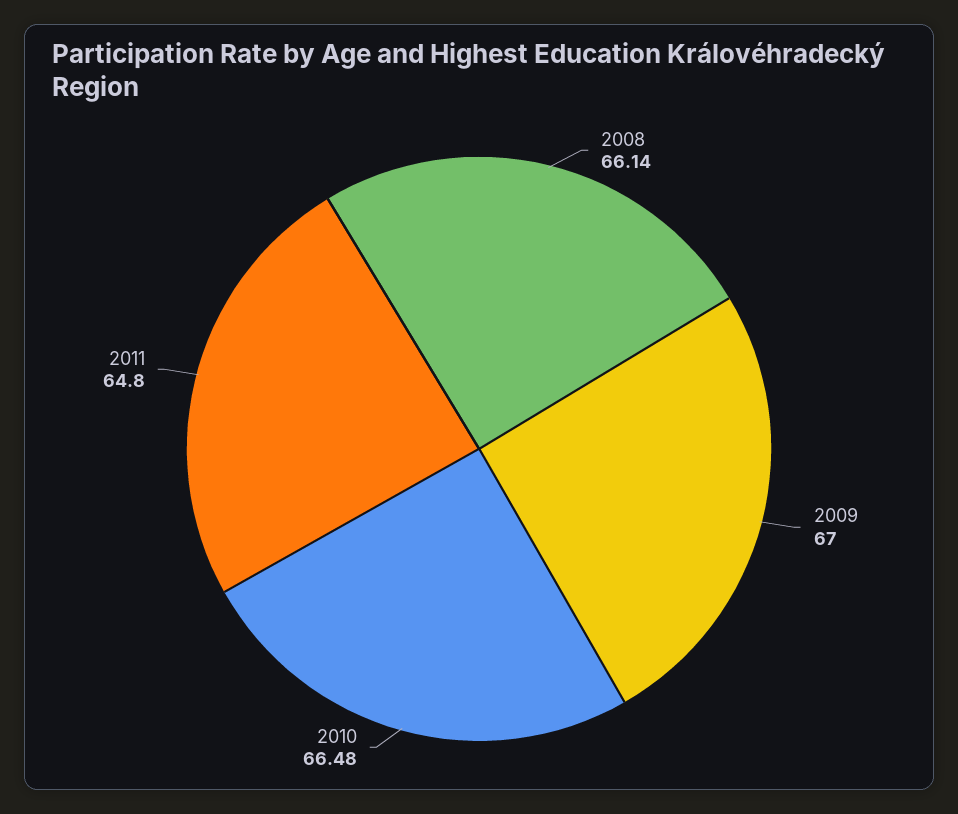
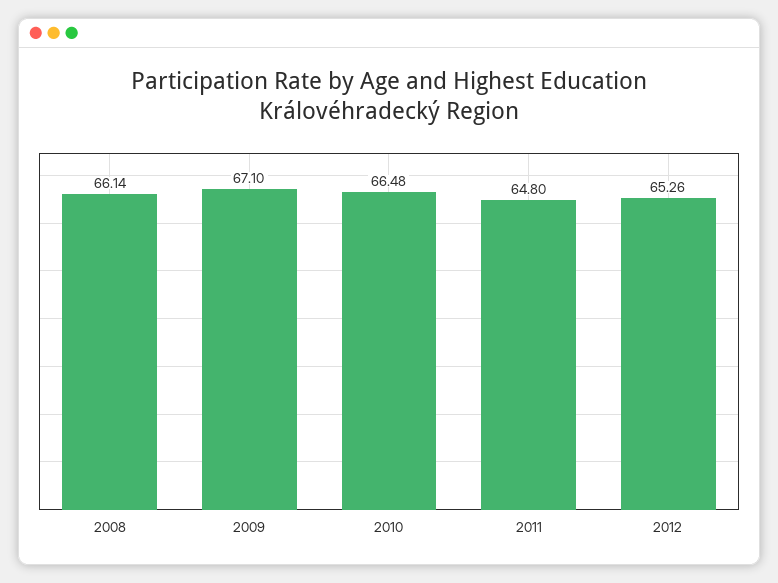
2009: 67 -> 67.1
2012: none -> 65.26

